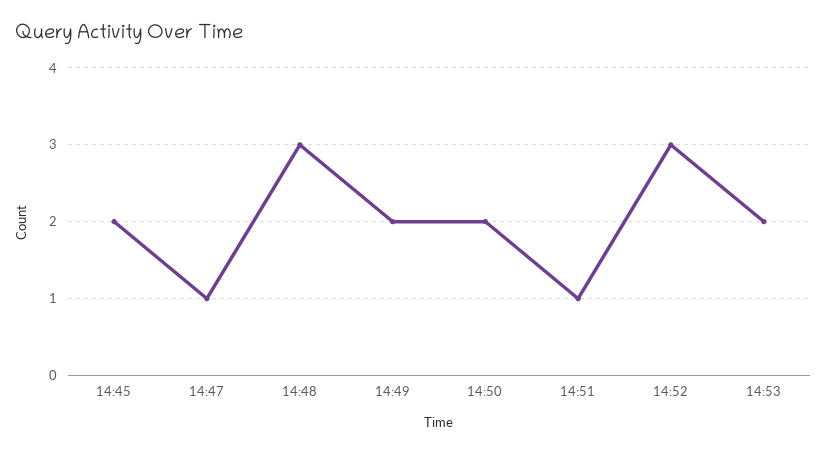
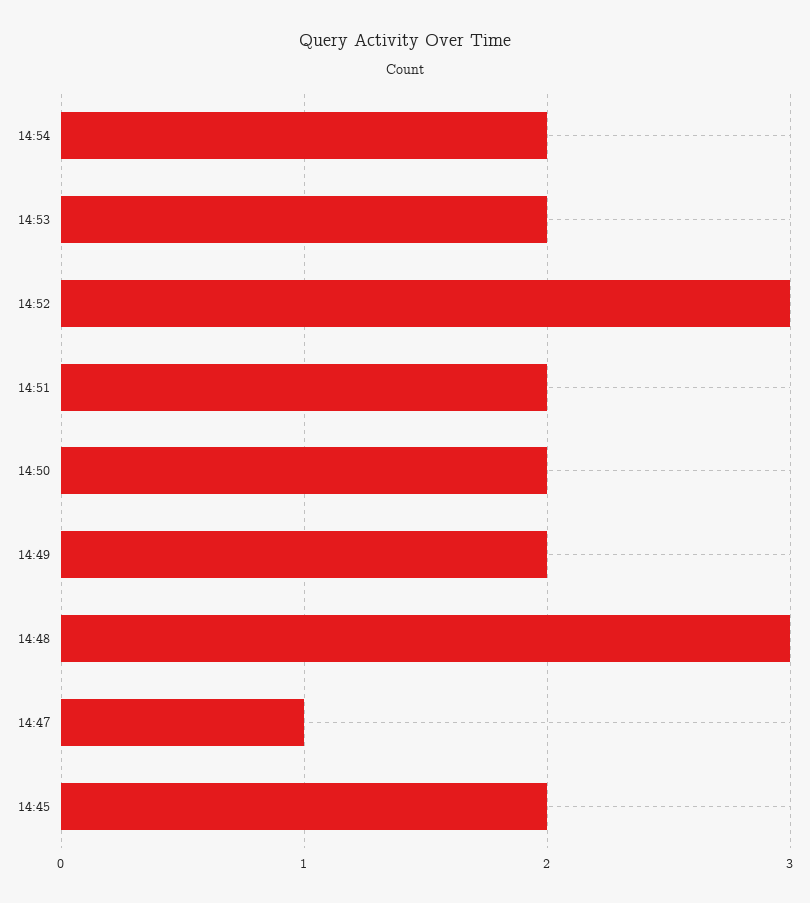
14:51: 1 -> 2
14:54: none -> 2

